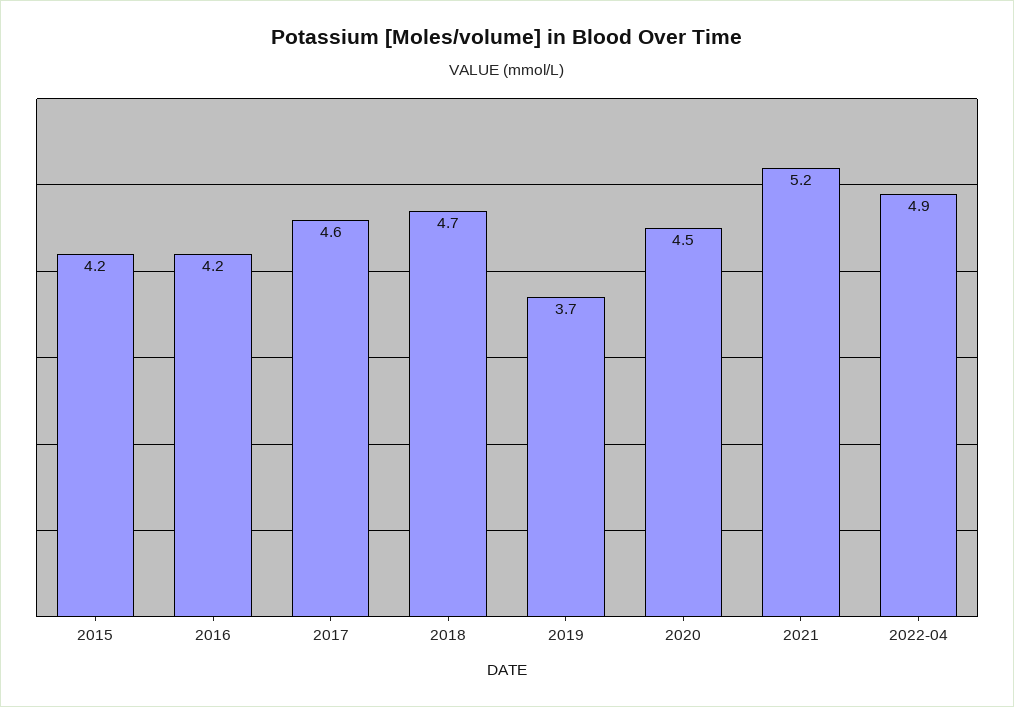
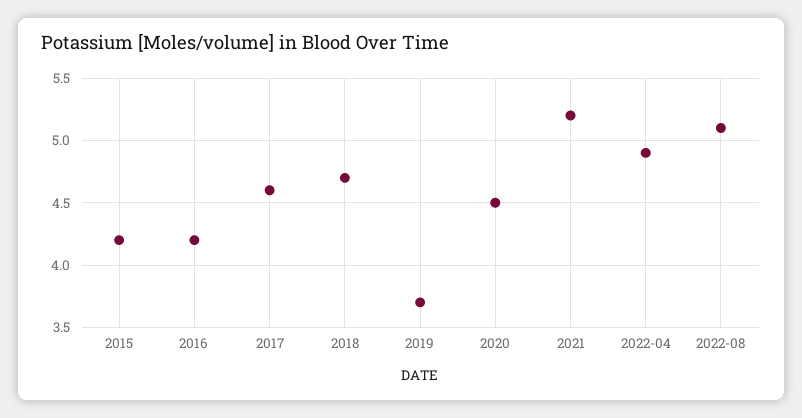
2022-08: none -> 5.1

